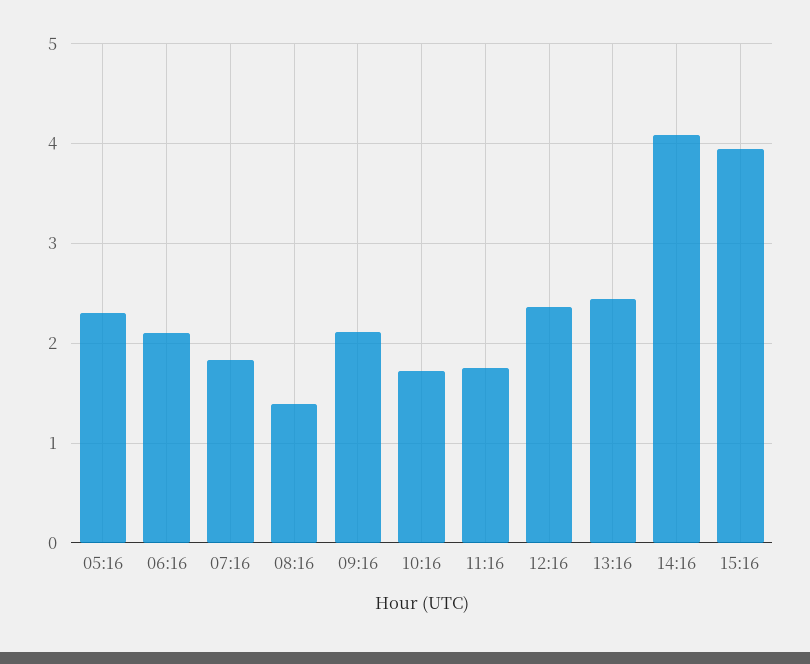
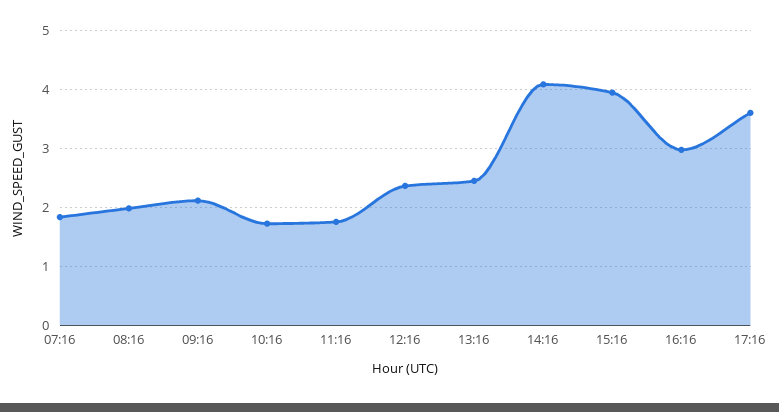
05:16: 2.3 -> none
06:16: 2.1 -> none
08:16: 1.4 -> 2
16:16: none -> 3
17:16: none -> 3.6

